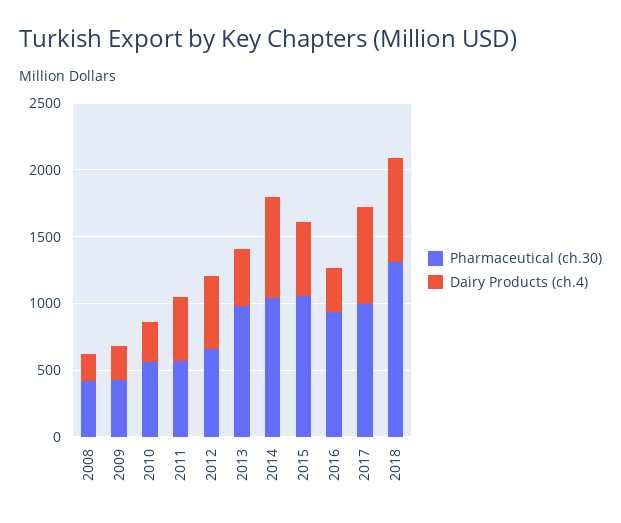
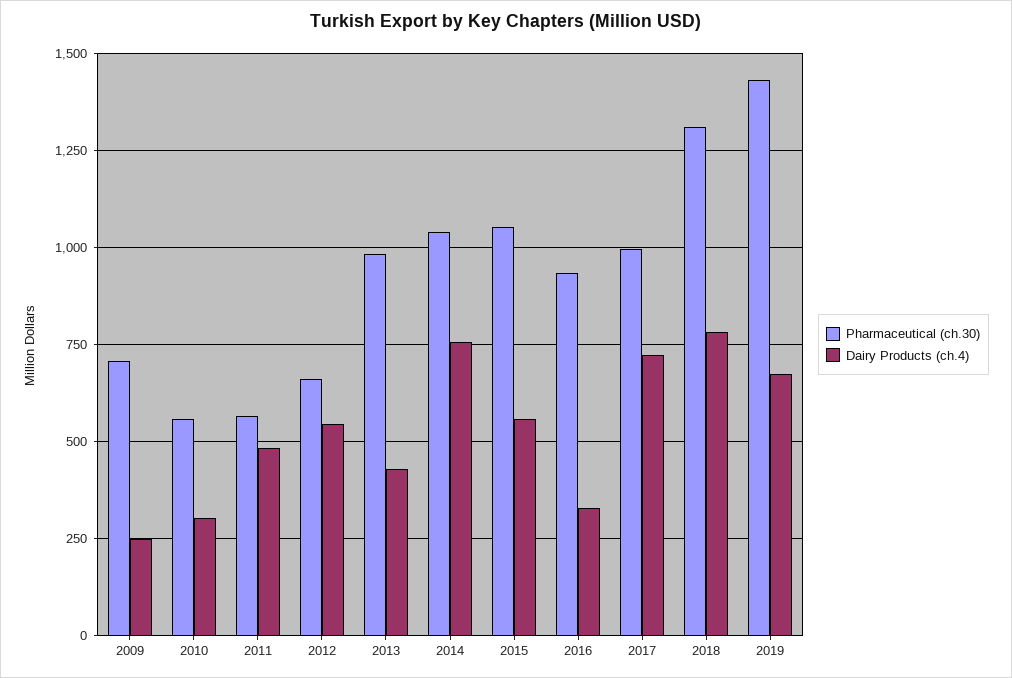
Pharmaceutical (ch.30), 2008: 400 -> none
Dairy Products (ch.4), 2008: 200 -> none
Pharmaceutical (ch.30), 2009: 400 -> 700
Pharmaceutical (ch.30), 2019: none -> 1425
Dairy Products (ch.4), 2019: none -> 675

